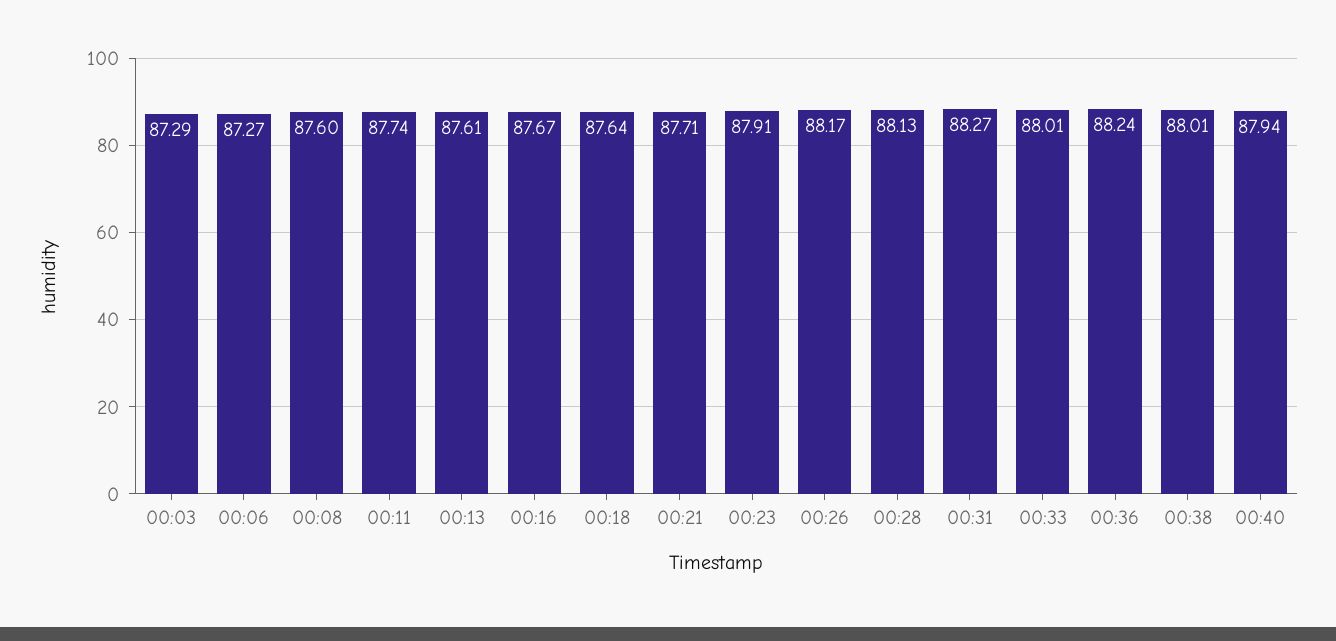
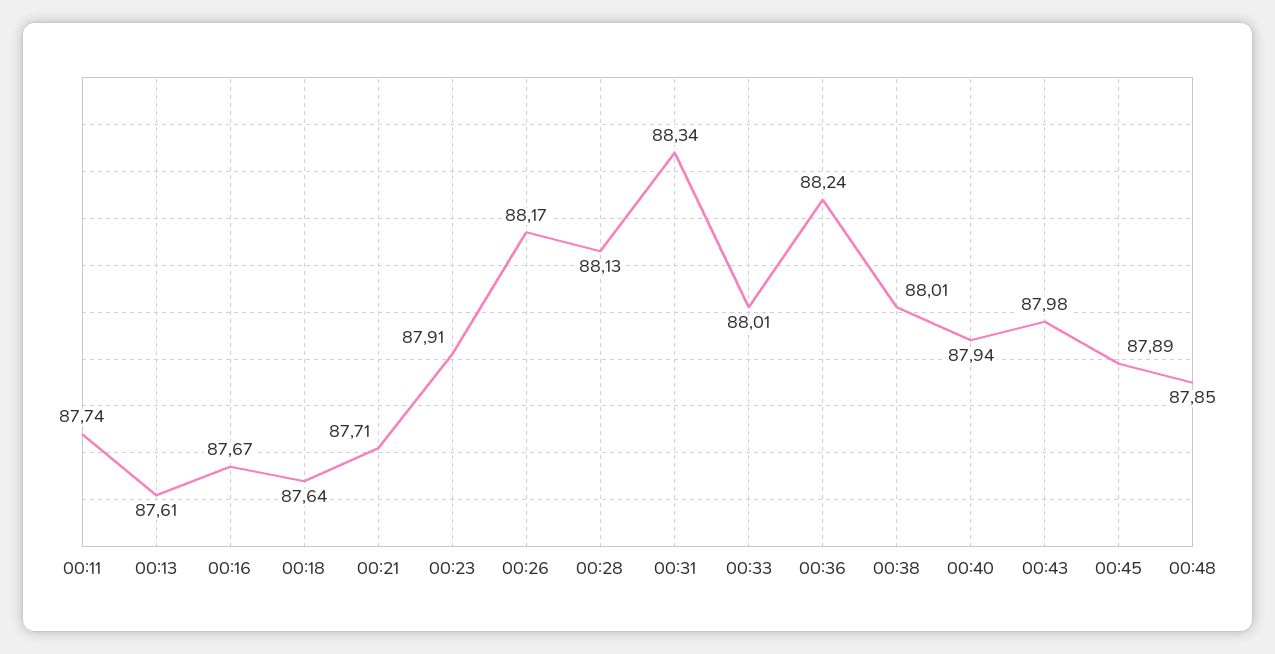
00:03: 87.29 -> none
00:06: 87.27 -> none
00:08: 87.6 -> none
00:31: 88.27 -> 88.34
00:43: none -> 87.98
00:45: none -> 87.89
00:48: none -> 87.85

